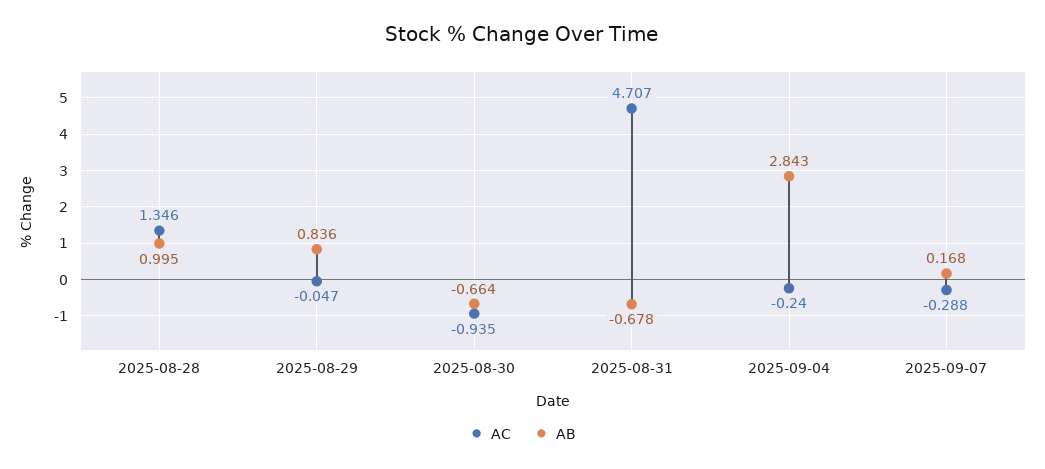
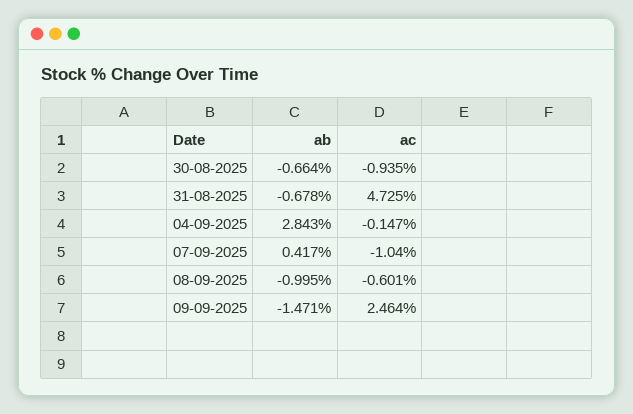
AC, 2025-08-28: 1.346 -> none
AB, 2025-08-28: 0.995 -> none
AC, 2025-08-29: -0.047 -> none
AB, 2025-08-29: 0.836 -> none
AC, 2025-08-31: 4.707 -> 4.725
AC, 2025-09-04: -0.24 -> -0.147
AC, 2025-09-07: -0.288 -> -1.04
AB, 2025-09-07: 0.168 -> 0.417
AB, 08-09-2025: none -> -0.995
AC, 08-09-2025: none -> -0.601
AB, 09-09-2025: none -> -1.471
AC, 09-09-2025: none -> 2.464

